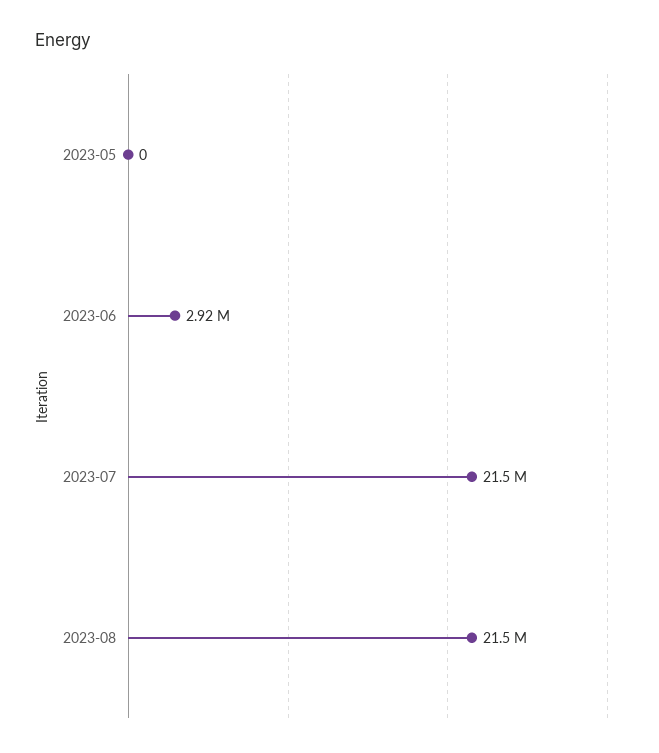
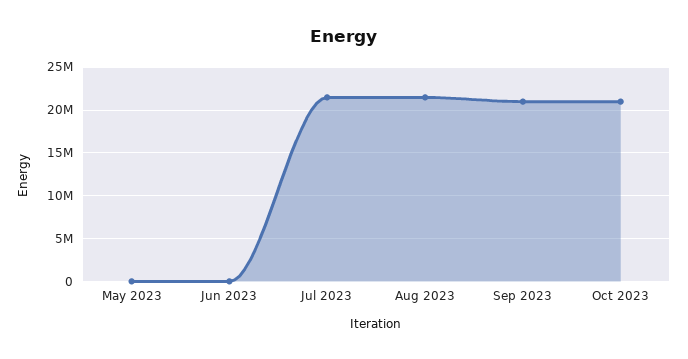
2023-06: 2920000 -> 0
Sep 2023: none -> 21000000
Oct 2023: none -> 21000000

